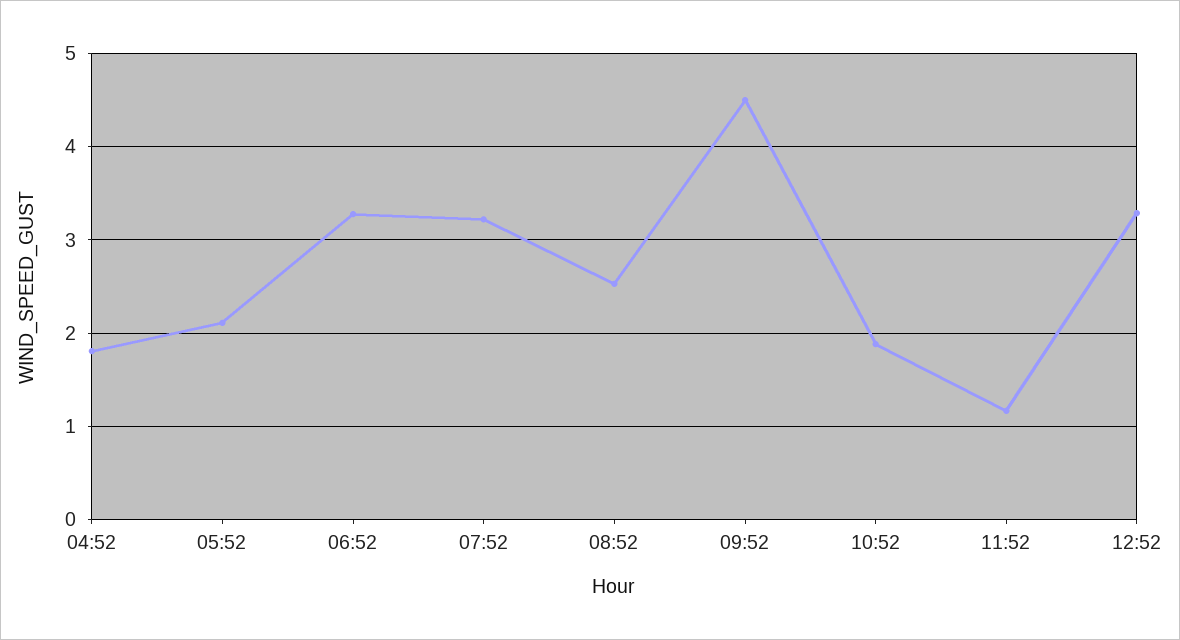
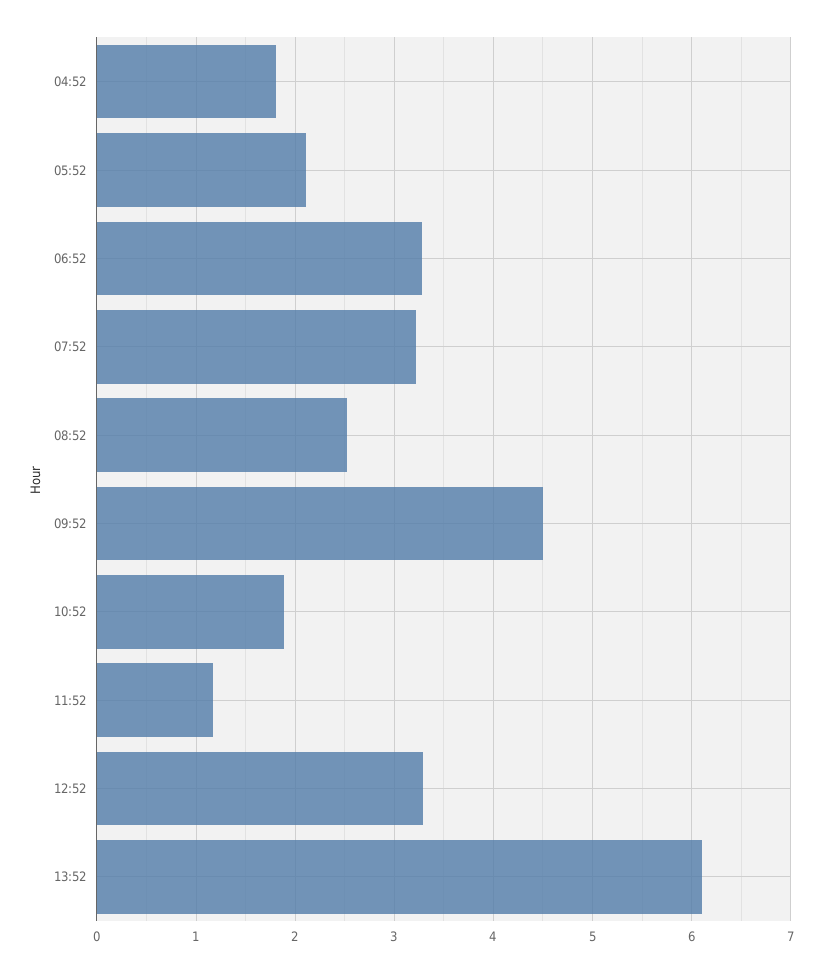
13:52: none -> 6.1

